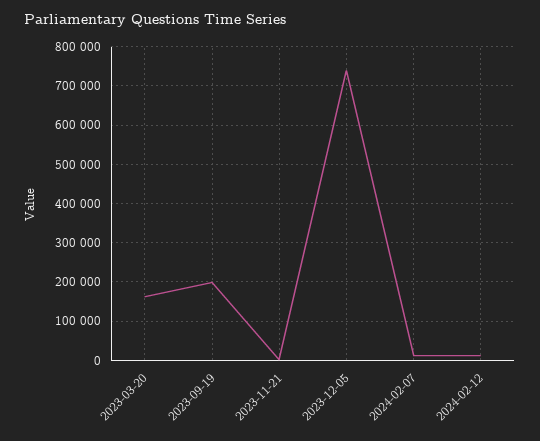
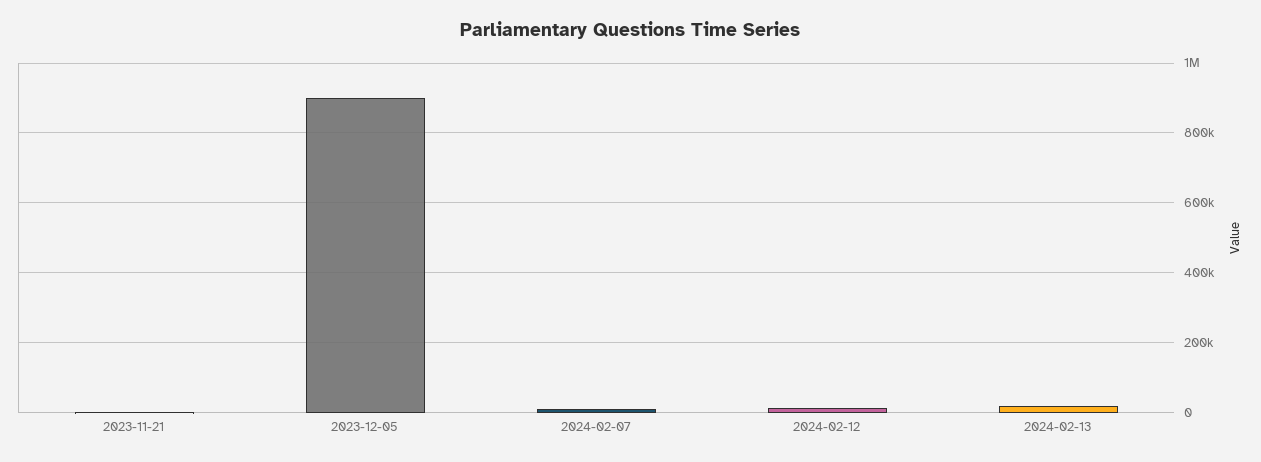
2023-03-20: 160000 -> none
2023-09-19: 200000 -> none
2023-12-05: 740000 -> 900000
2024-02-13: none -> 20000

